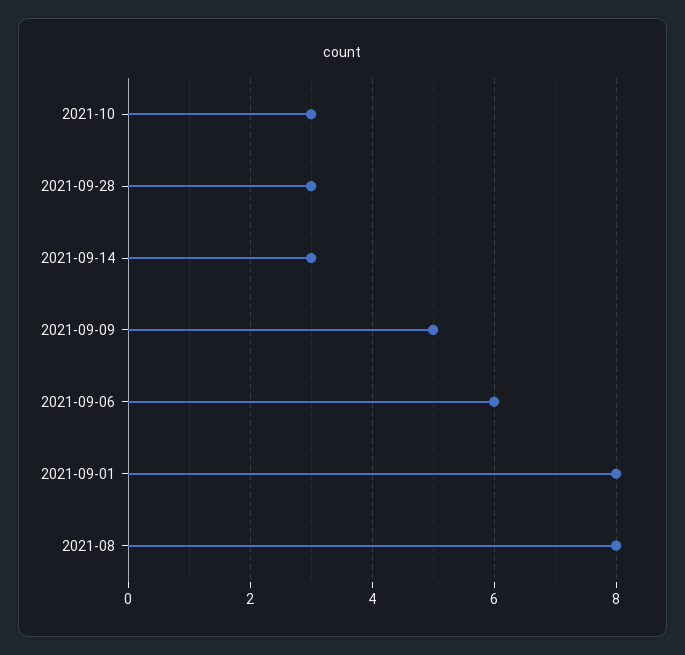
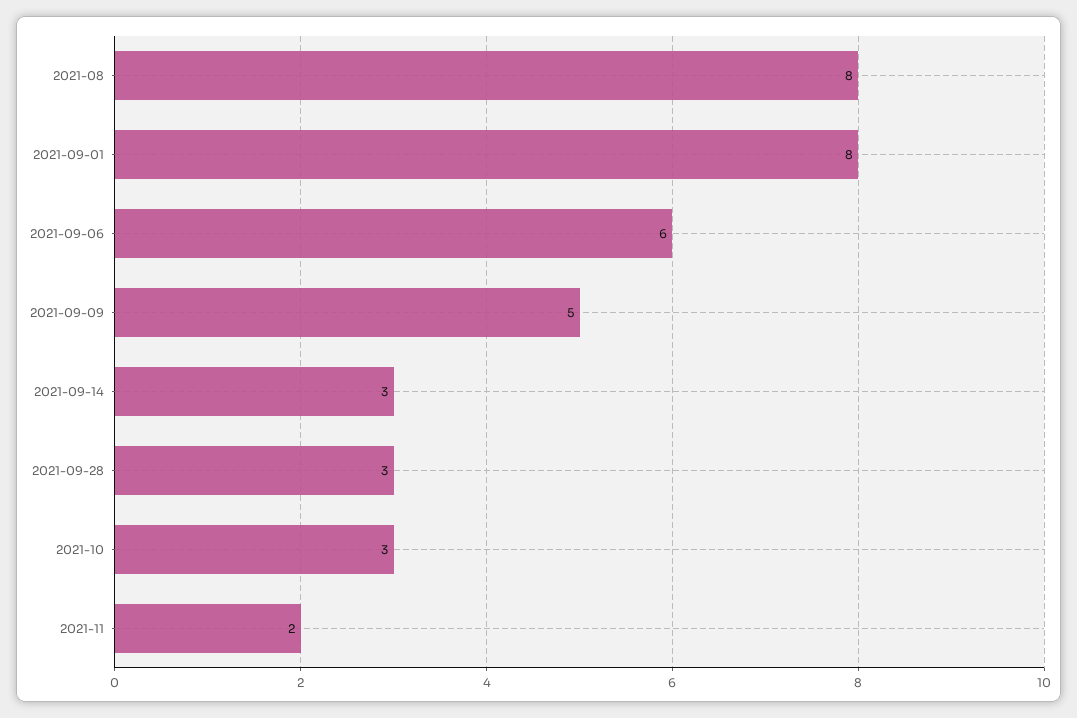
2021-11: none -> 2

